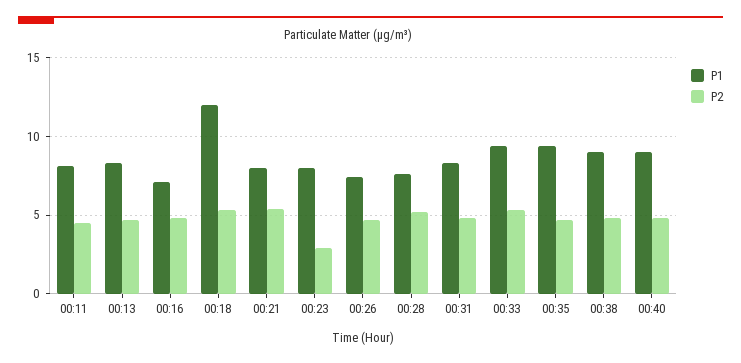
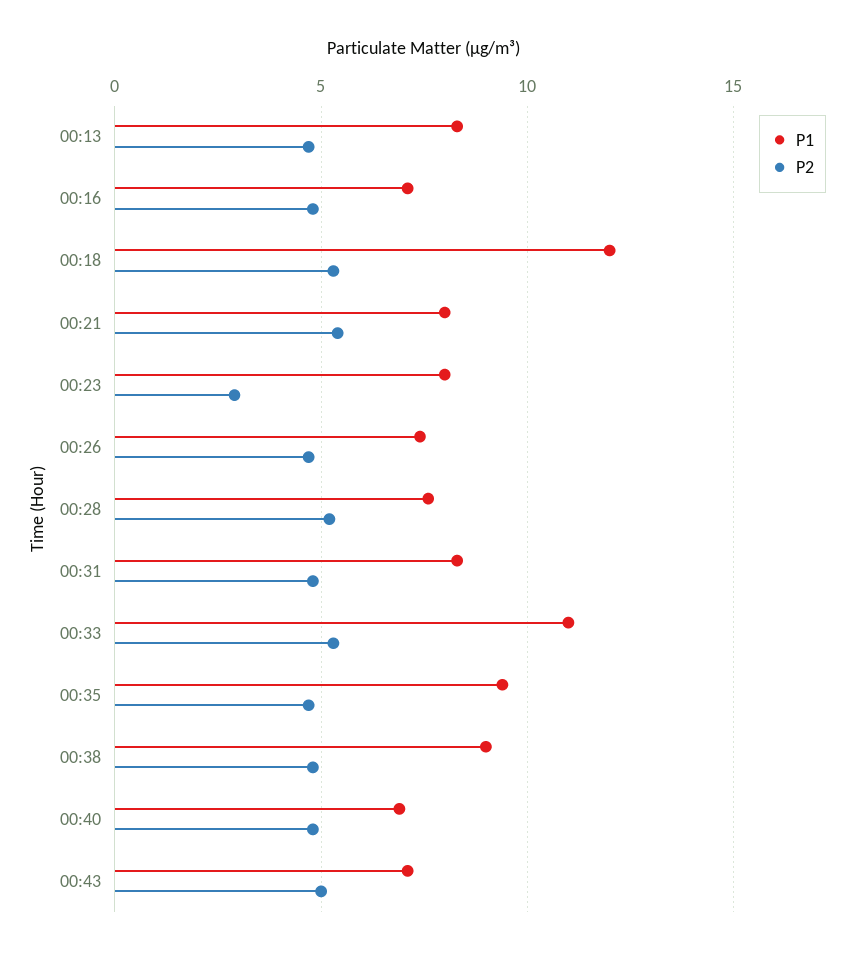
P1, 00:11: 8 -> none
P2, 00:11: 4.5 -> none
P1, 00:33: 9.5 -> 11
P1, 00:40: 9 -> 7
P1, 00:43: none -> 7
P2, 00:43: none -> 5

